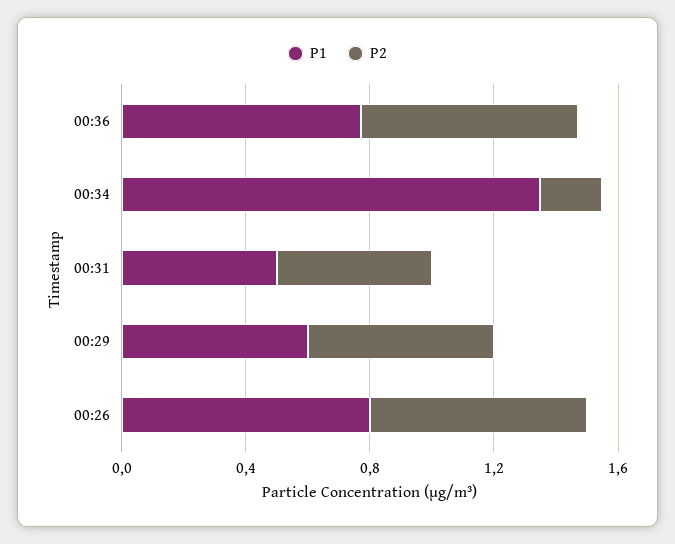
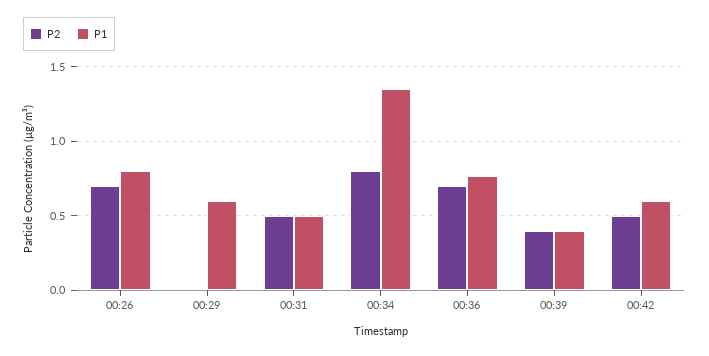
P2, 00:34: 0.2 -> 0.8
P2, 00:29: 0.6 -> 0
P2, 00:39: none -> 0.4
P1, 00:39: none -> 0.4
P2, 00:42: none -> 0.5
P1, 00:42: none -> 0.6

